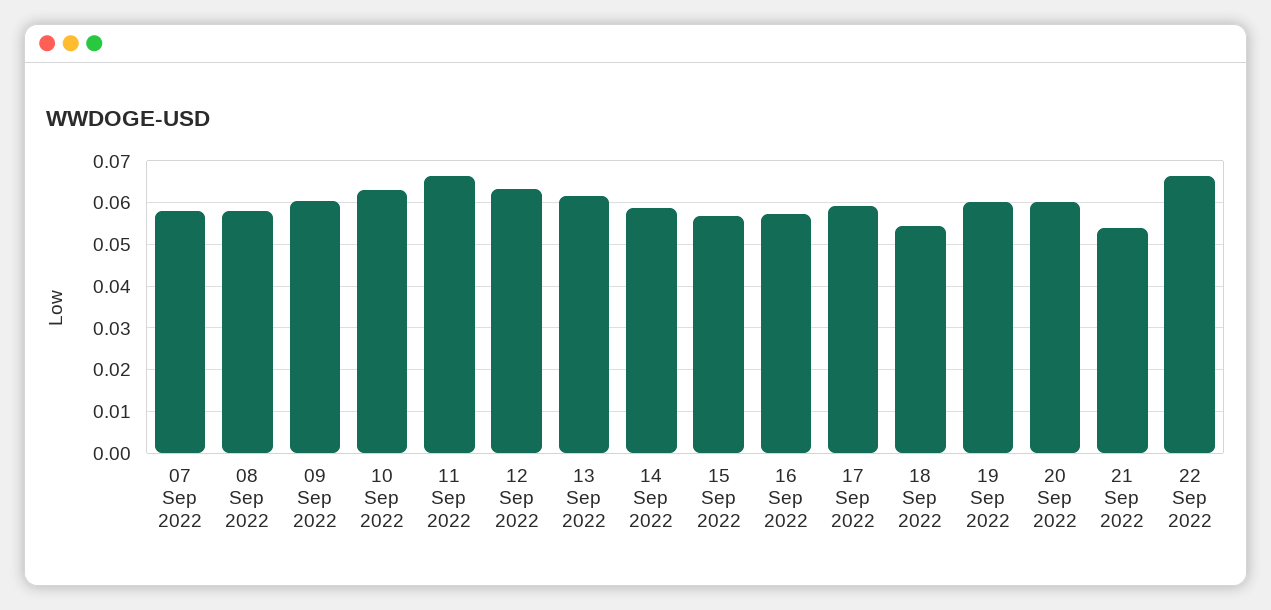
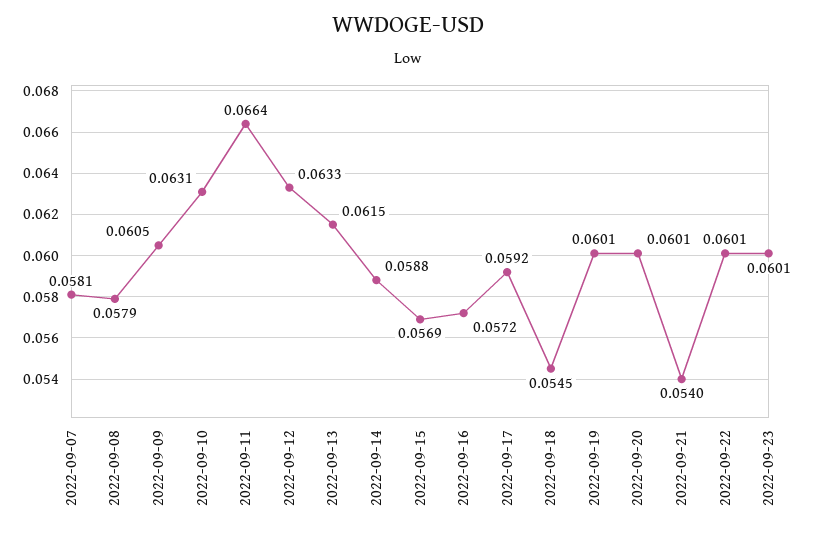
22 Sep 2022: 0.066 -> 0.0601
2022-09-23: none -> 0.0601

